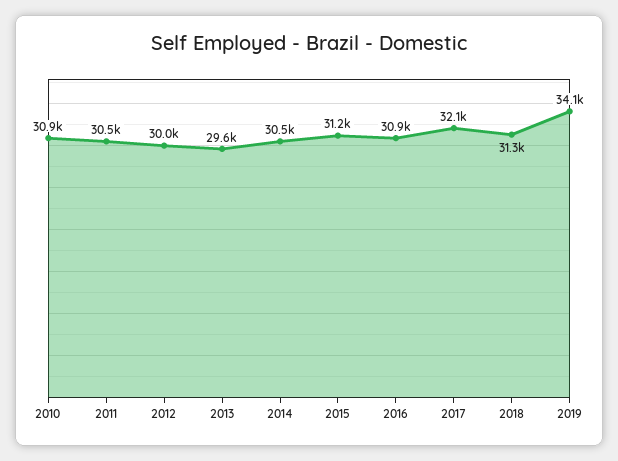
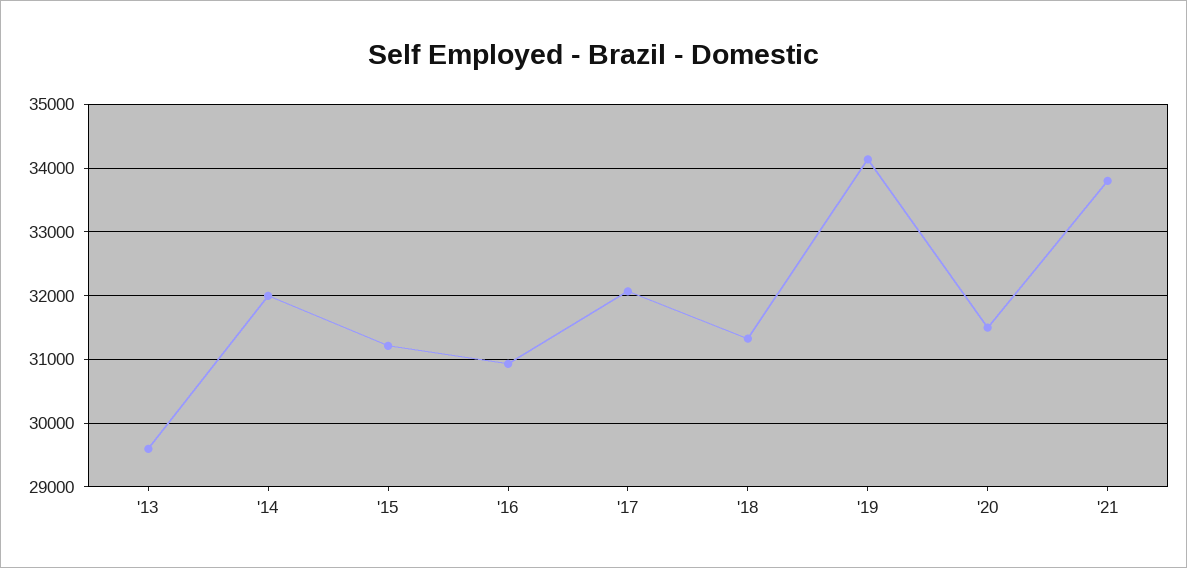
2010: 30900 -> none
2011: 30500 -> none
2012: 30000 -> none
2014: 30500 -> 32000
'20: none -> 31500
'21: none -> 33800

